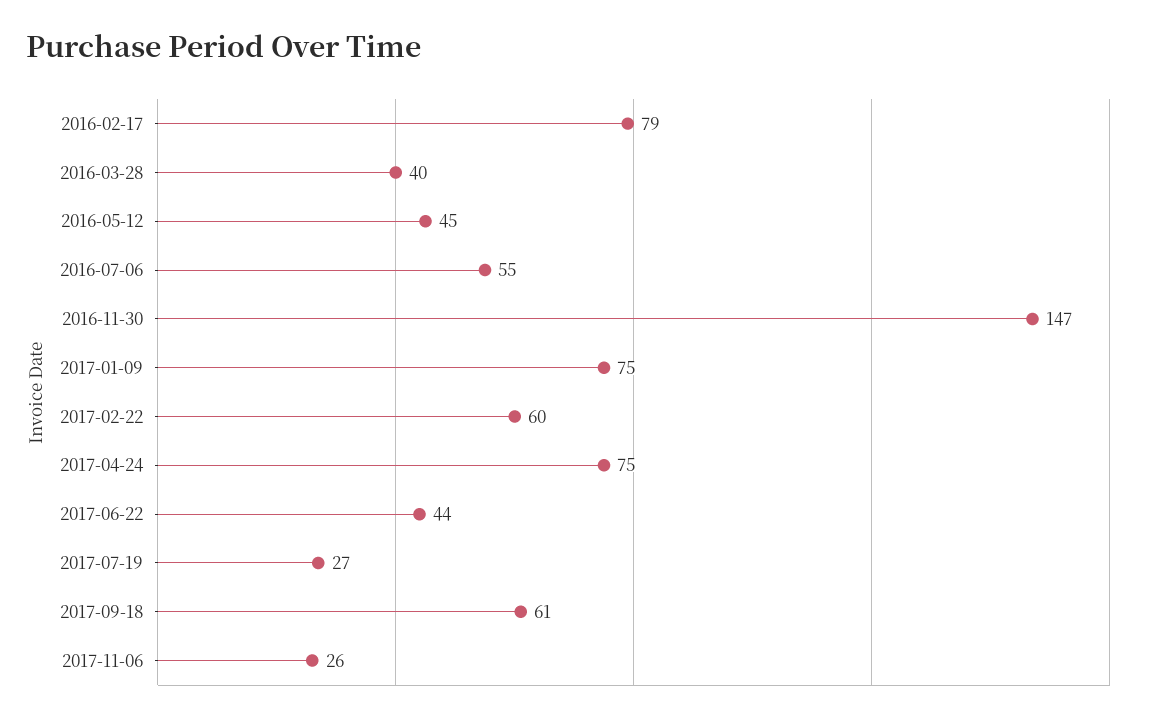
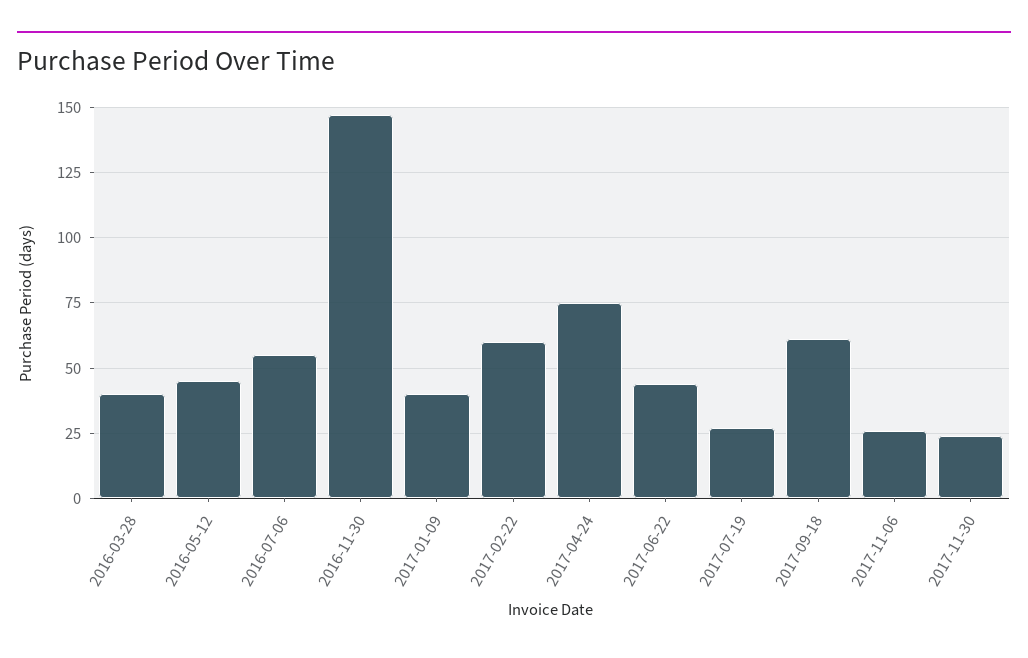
2016-02-17: 79 -> none
2017-01-09: 75 -> 40
2017-11-30: none -> 25

